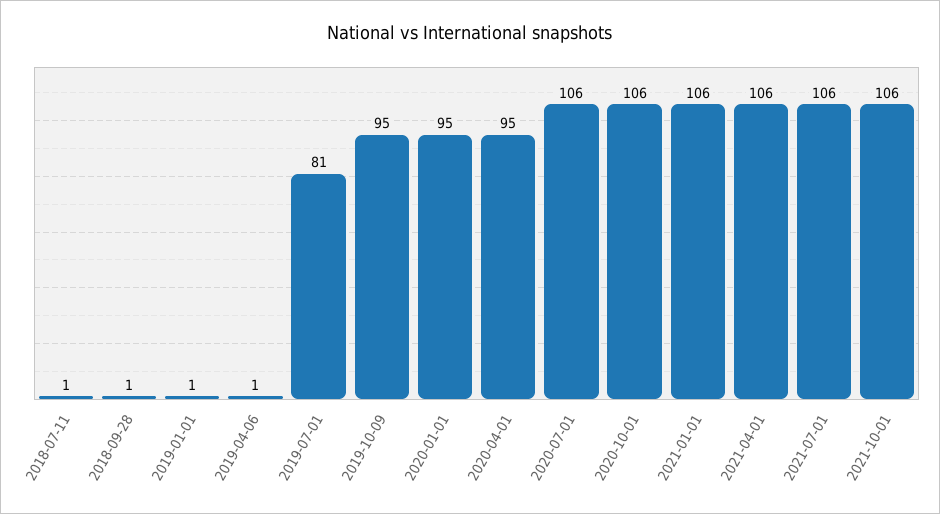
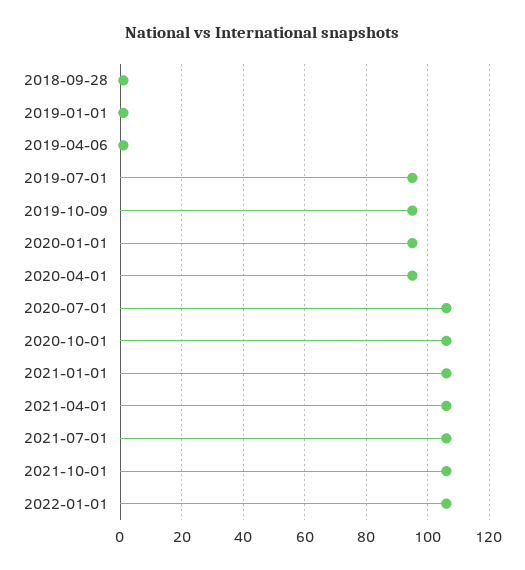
2018-07-11: 1 -> none
2019-07-01: 81 -> 95
2022-01-01: none -> 105

